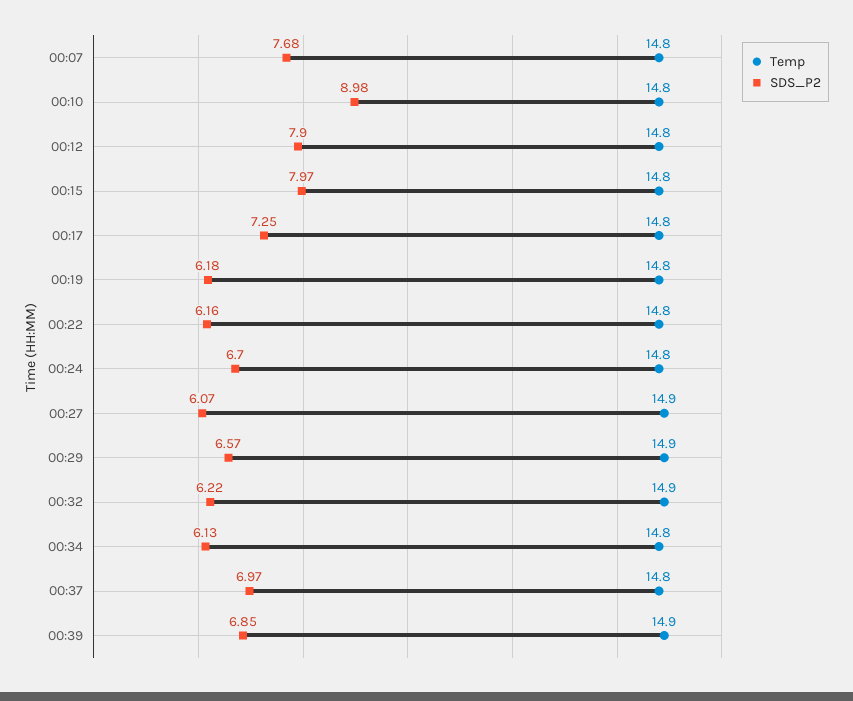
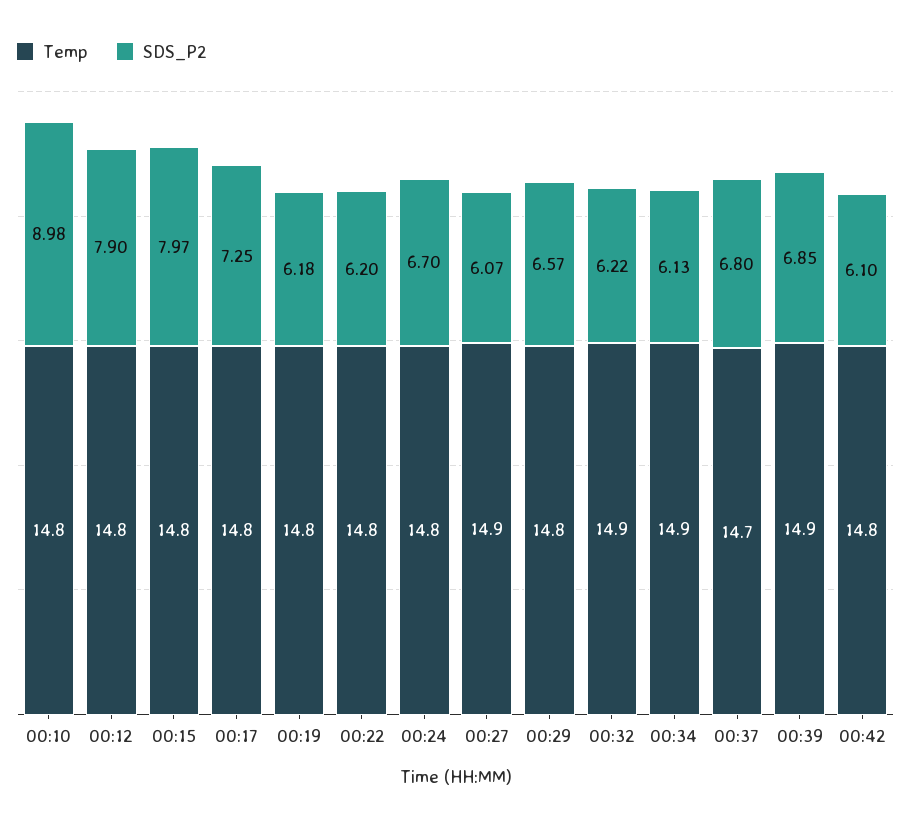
Temp, 00:07: 14.8 -> none
SDS_P2, 00:07: 7.68 -> none
SDS_P2, 00:22: 6.16 -> 6.2
Temp, 00:29: 14.9 -> 14.8
Temp, 00:34: 14.8 -> 14.9
Temp, 00:37: 14.8 -> 14.7
SDS_P2, 00:37: 6.97 -> 6.8
Temp, 00:42: none -> 14.8
SDS_P2, 00:42: none -> 6.1

